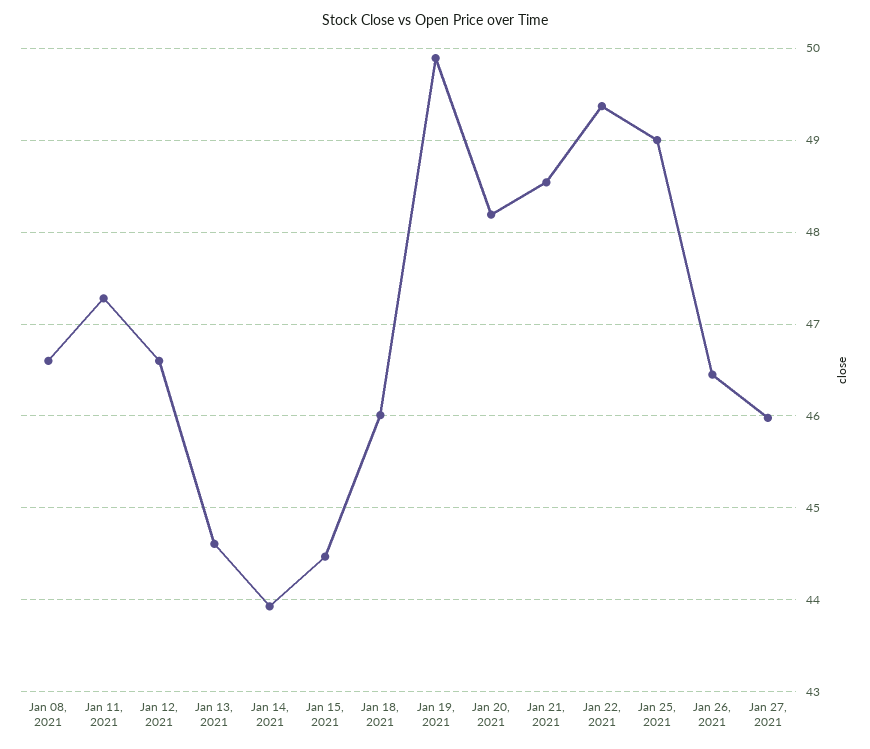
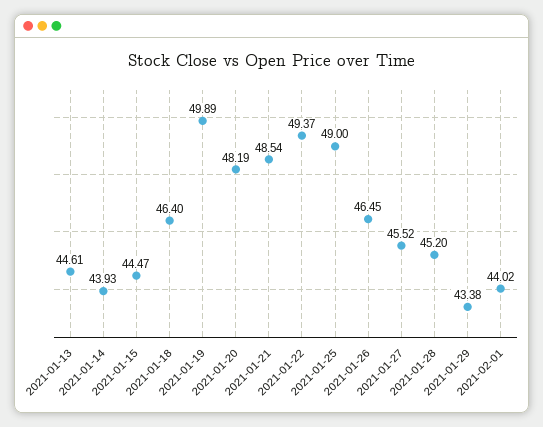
Jan 08, 2021: 46.6 -> none
Jan 11, 2021: 47.3 -> none
Jan 12, 2021: 46.6 -> none
Jan 18, 2021: 46 -> 46.4
Jan 27, 2021: 46 -> 45.52
2021-01-28: none -> 45.2
2021-01-29: none -> 43.38
2021-02-01: none -> 44.02

